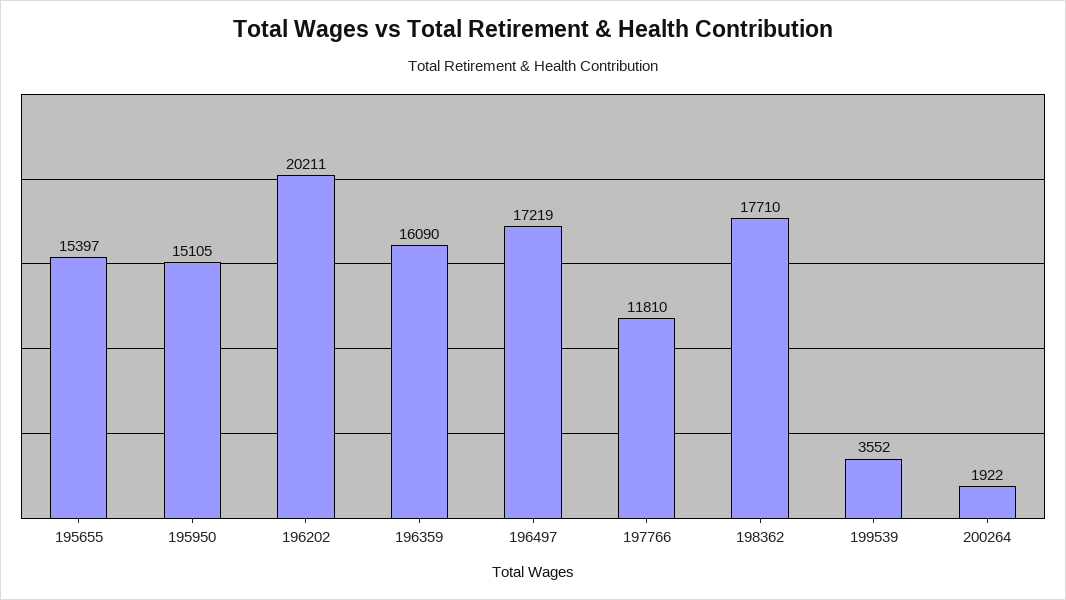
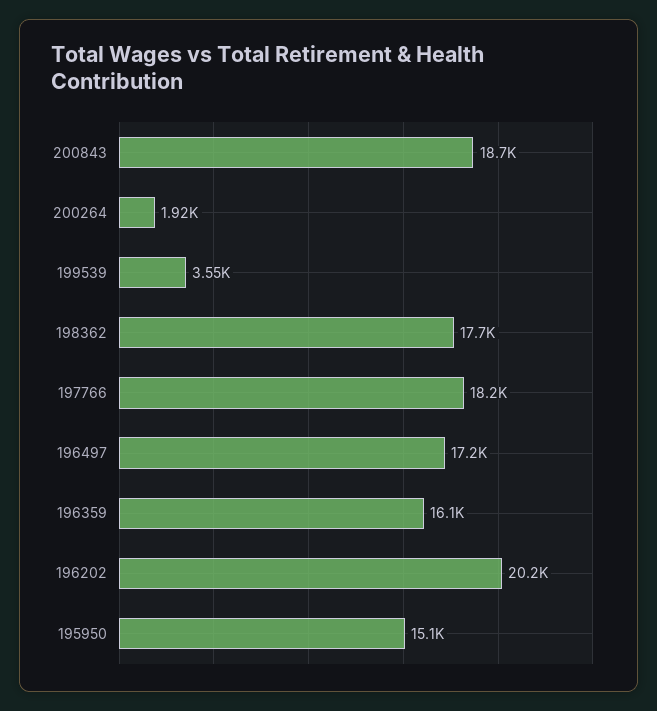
195655: 15397 -> none
197766: 11810 -> 18200
200843: none -> 18700

